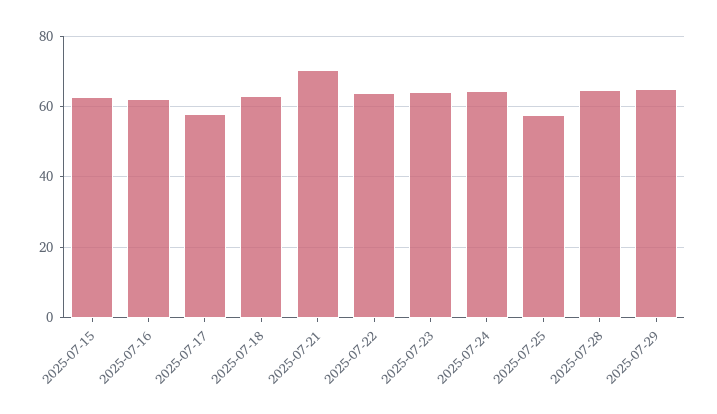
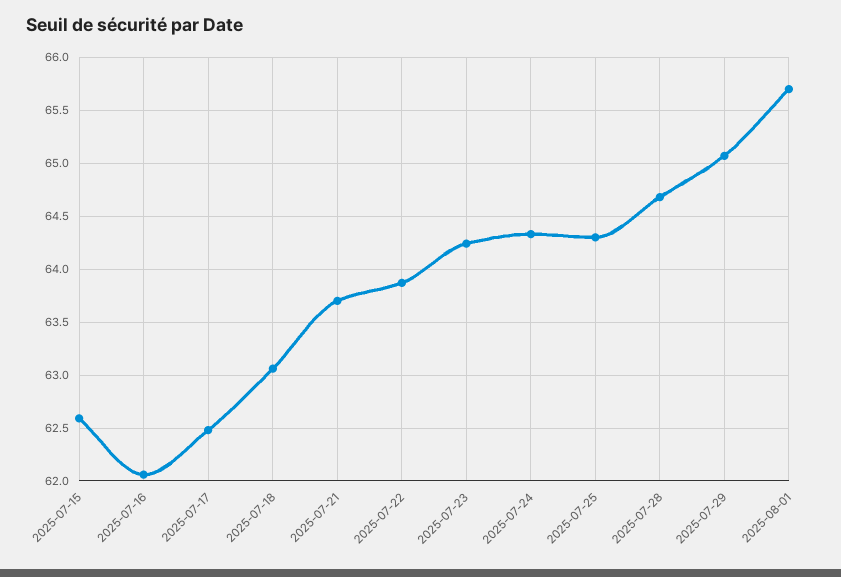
2025-07-17: 58 -> 62.5
2025-07-21: 70 -> 63.7
2025-07-25: 58 -> 64.3
2025-08-01: none -> 65.7

